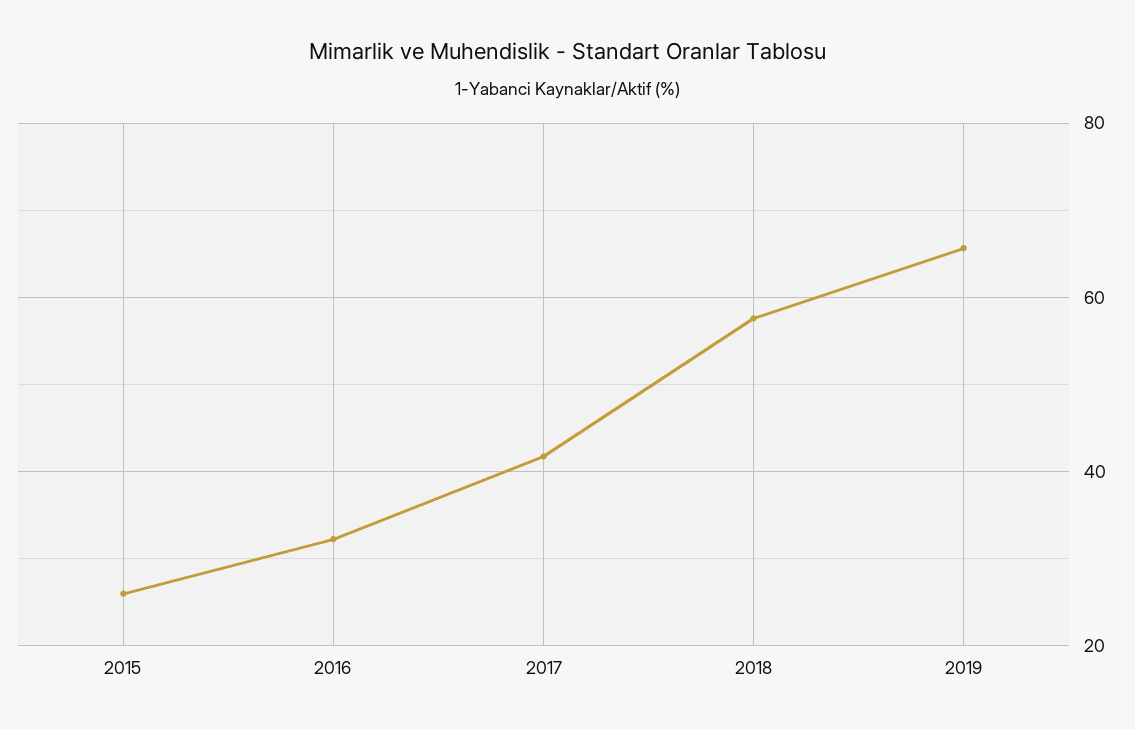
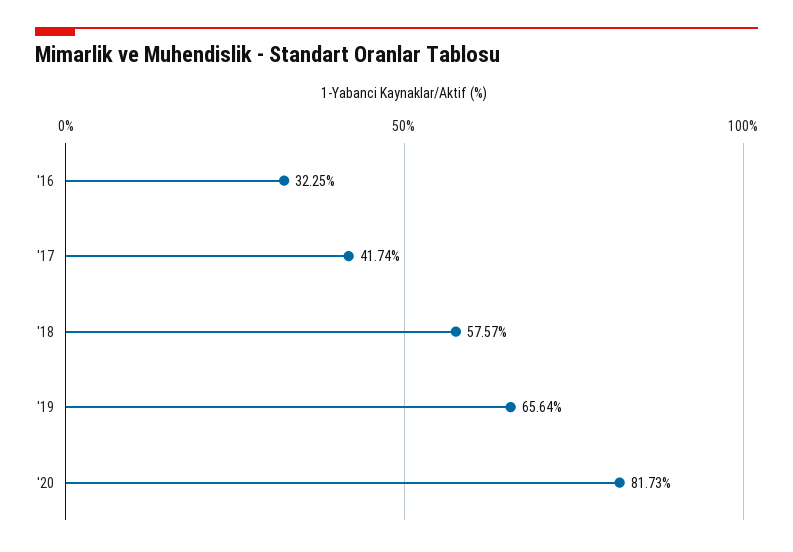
2015: 26 -> none
'20: none -> 81.73

